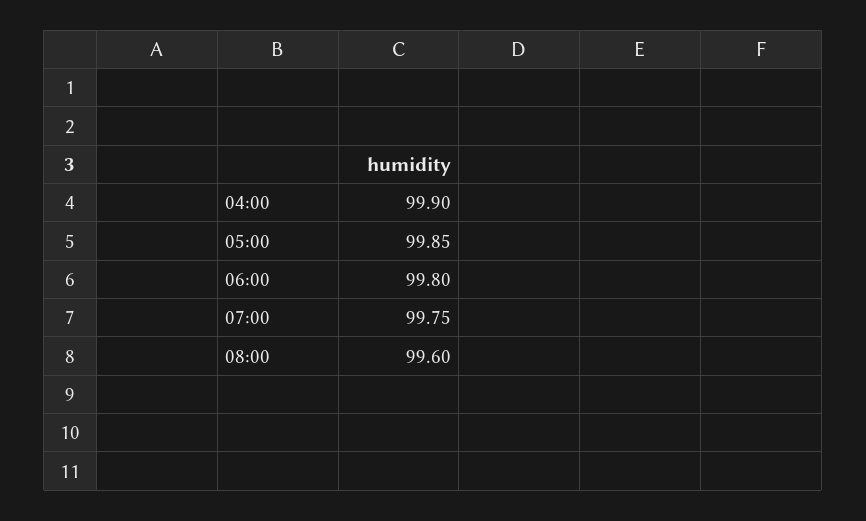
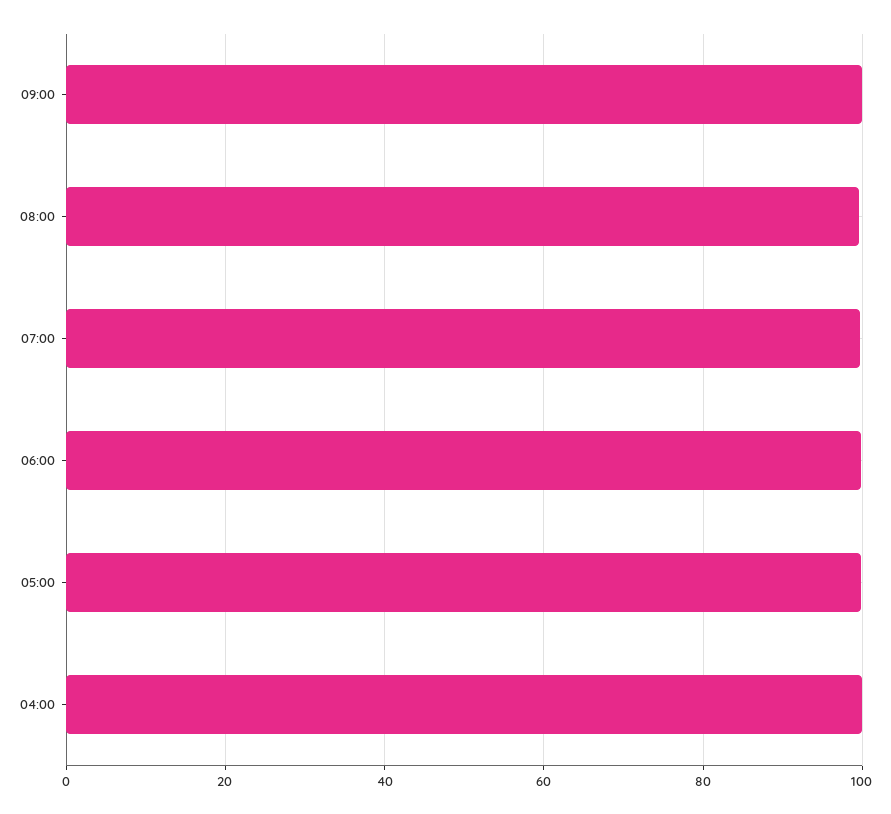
09:00: none -> 100

